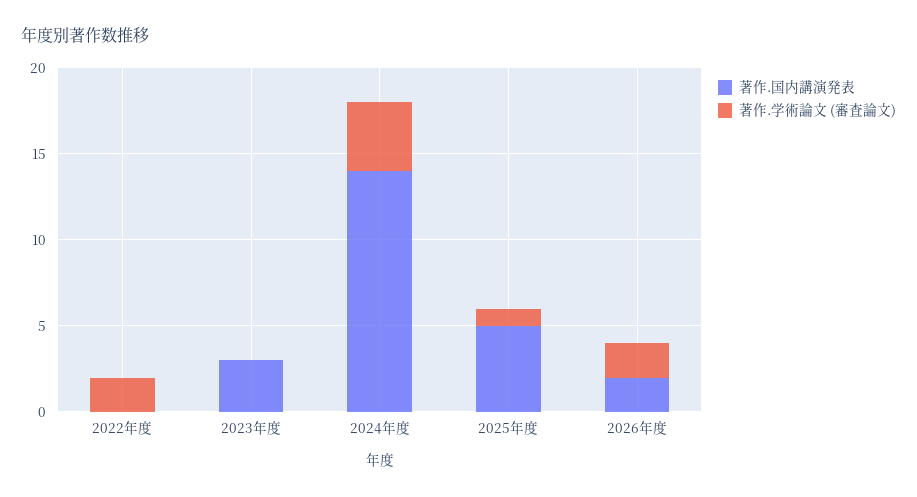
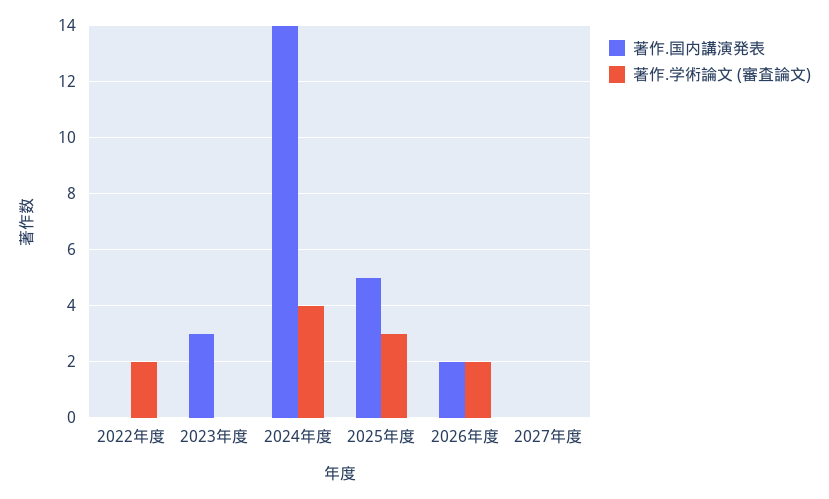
著作.学術論文 (審査論文), 2025年度: 1 -> 3
著作.国内講演発表, 2027年度: none -> 0
著作.学術論文 (審査論文), 2027年度: none -> 0

